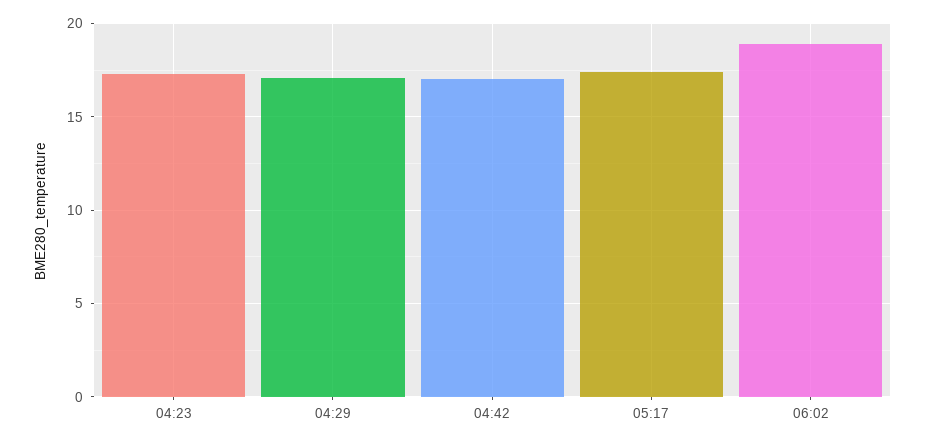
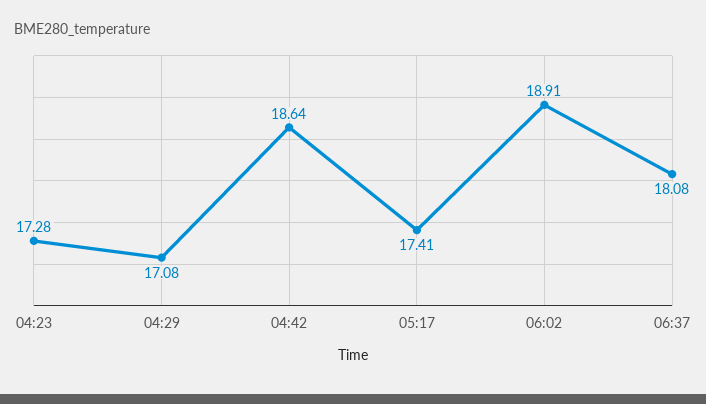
04:42: 17 -> 18.64
06:37: none -> 18.08

